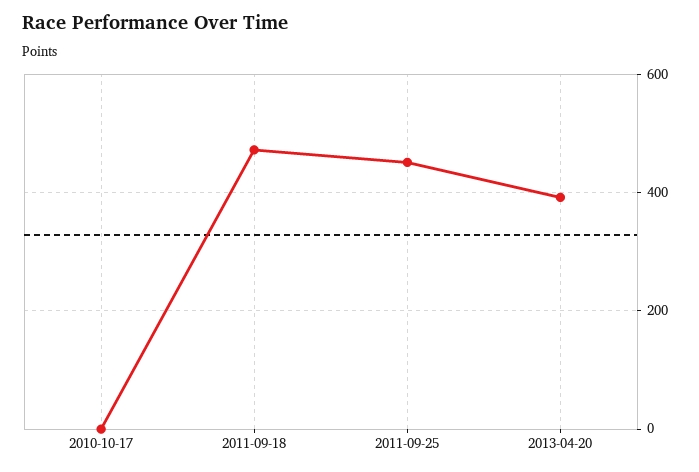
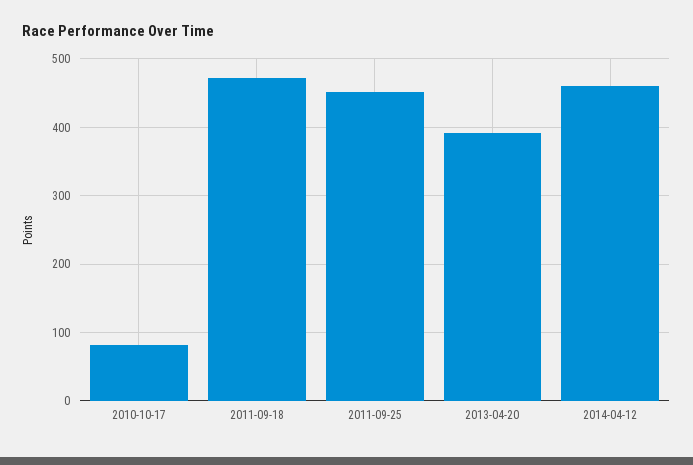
2010-10-17: 0 -> 80
2014-04-12: none -> 460

